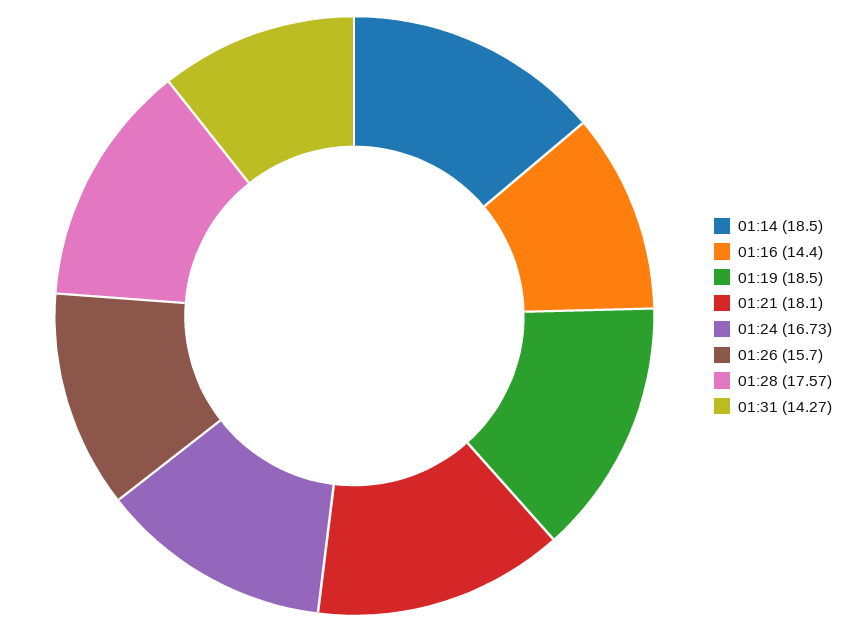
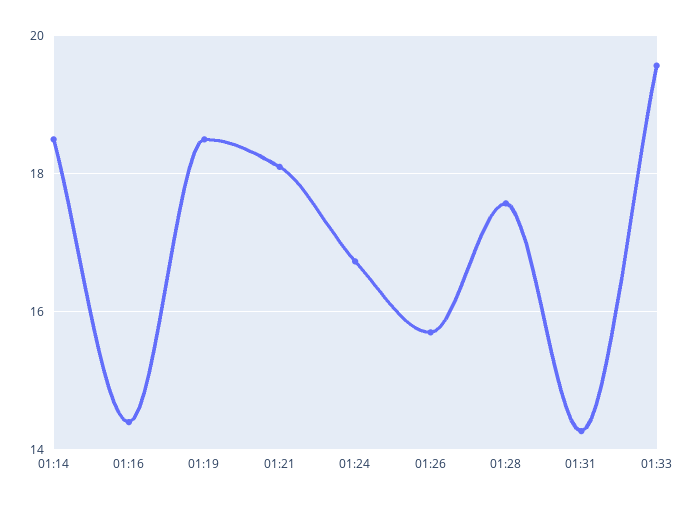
01:33: none -> 19.6

